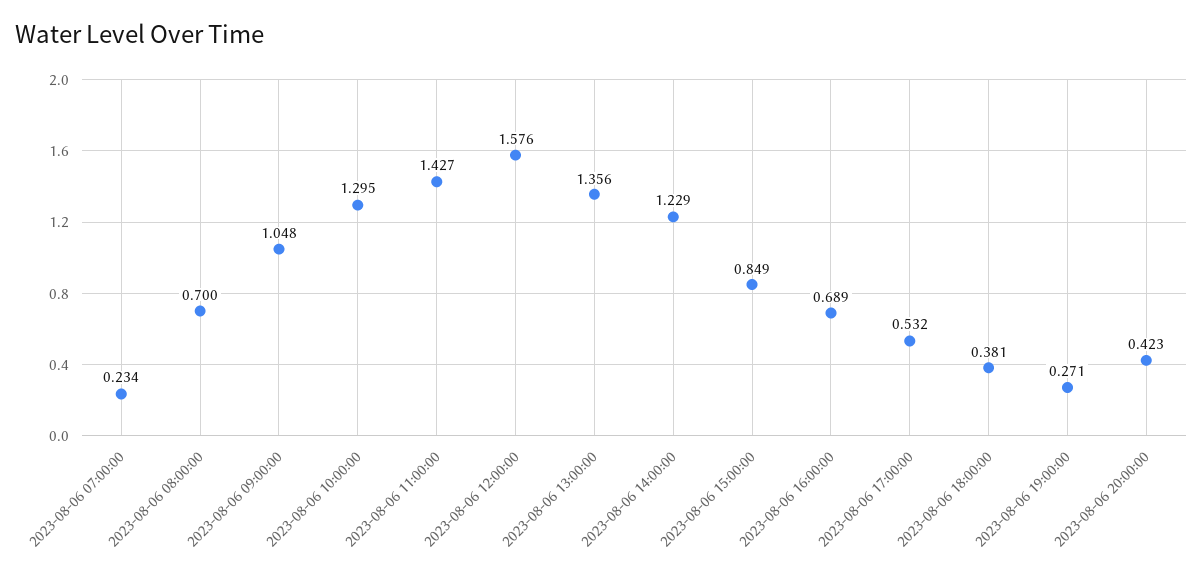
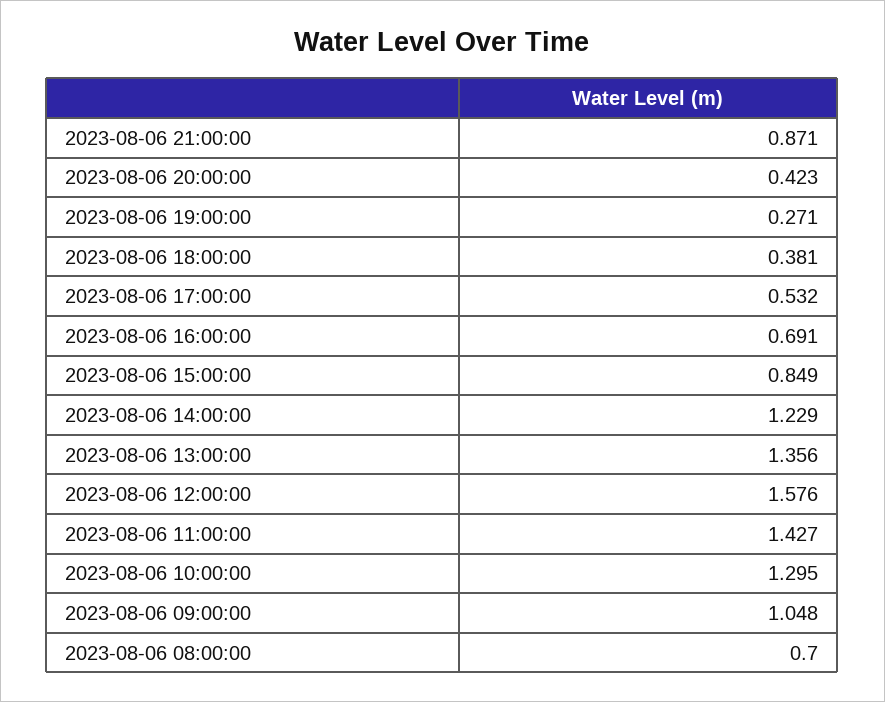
2023-08-06 07:00:00: 0.234 -> none
2023-08-06 16:00:00: 0.689 -> 0.691
2023-08-06 21:00:00: none -> 0.871

